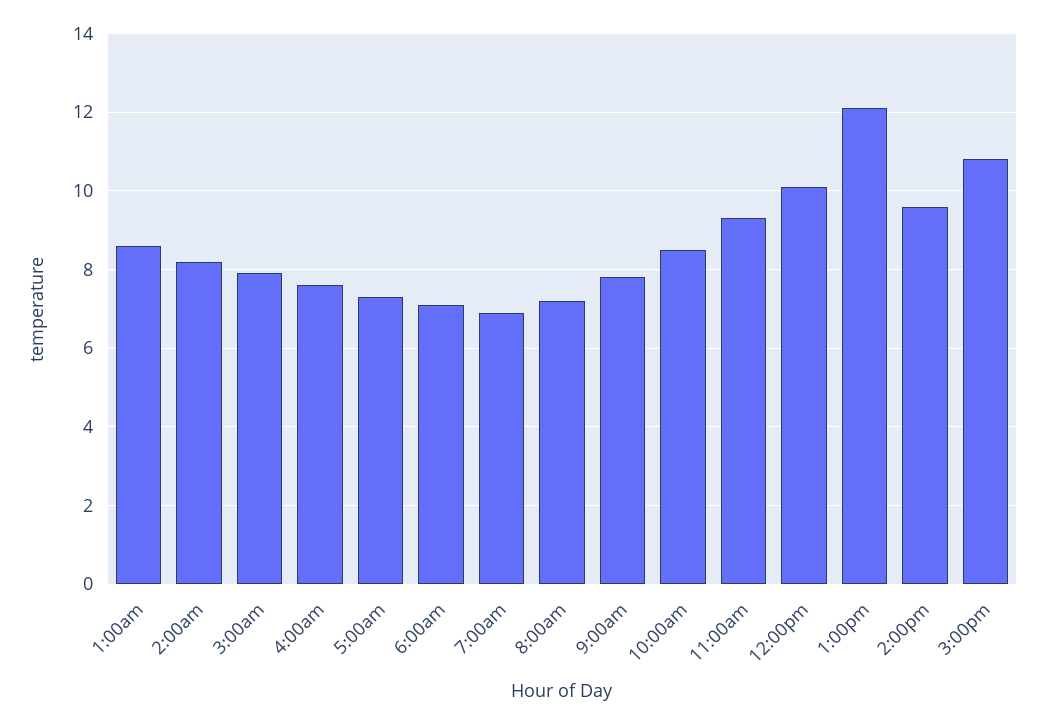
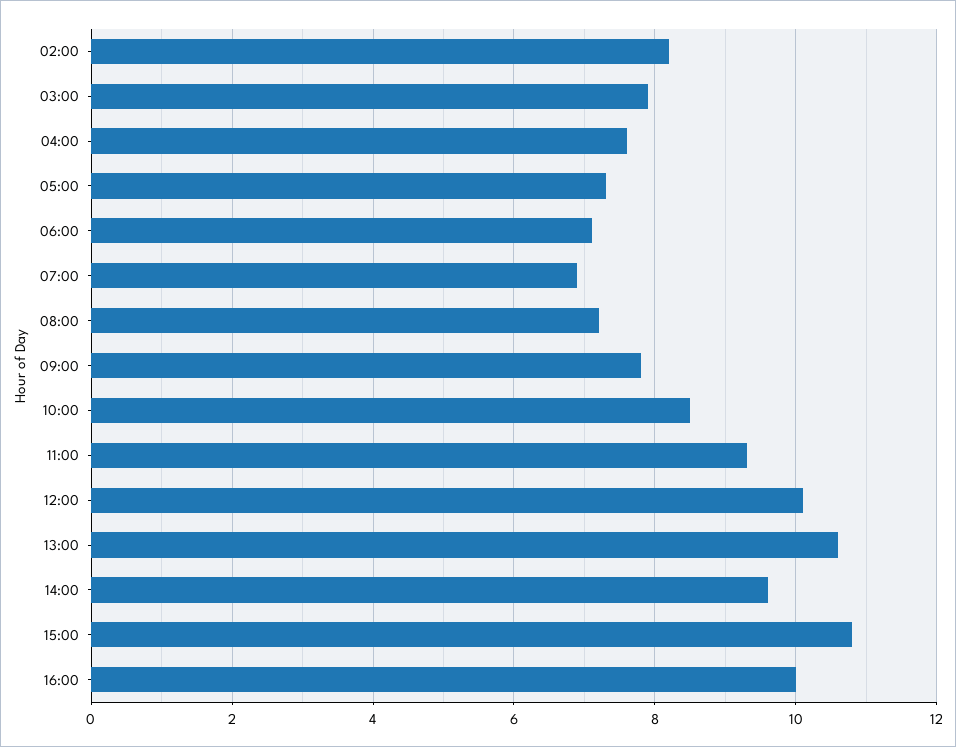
1:00am: 8.5 -> none
1:00pm: 12 -> 10.5
16:00: none -> 10

